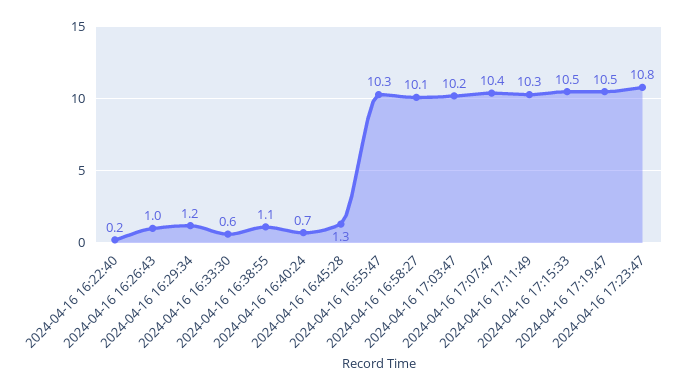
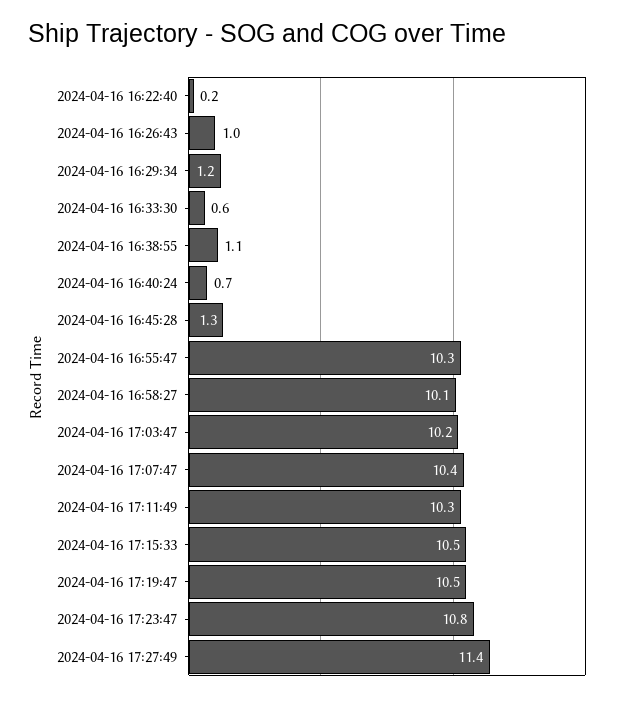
2024-04-16 17:27:49: none -> 11.4

